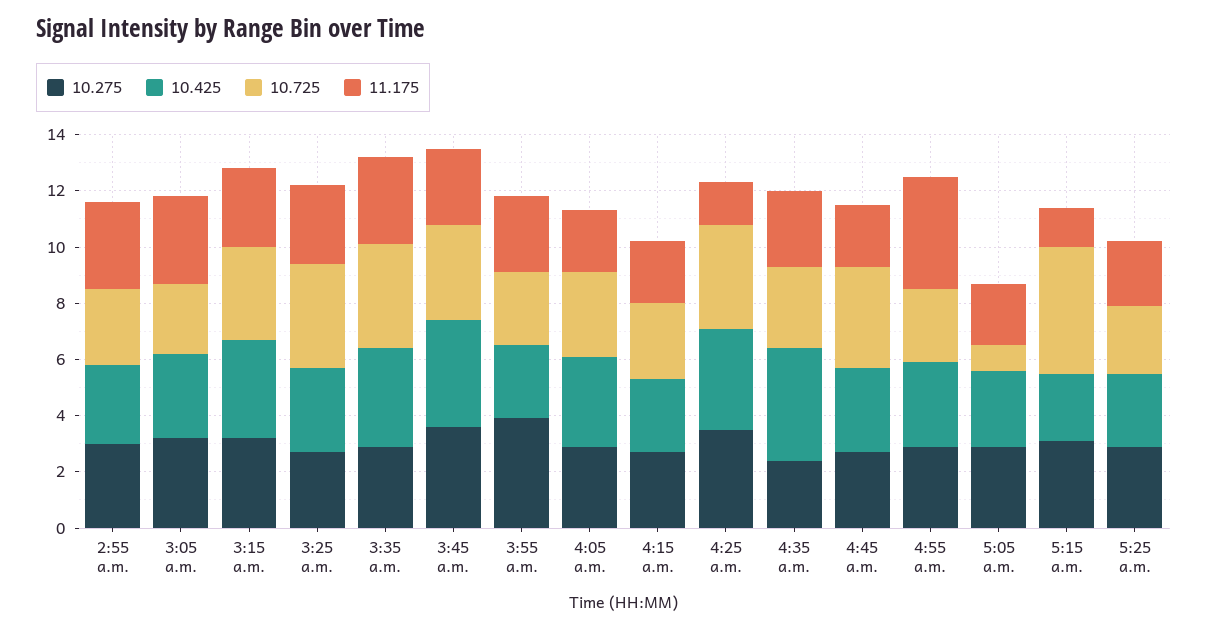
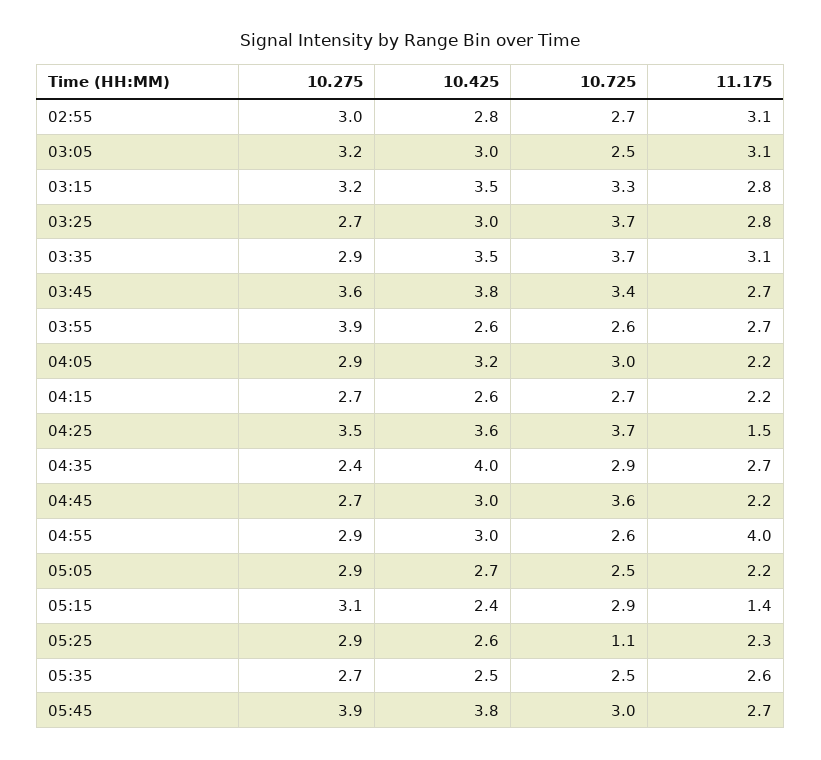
10.725, 5:05 a.m.: 1 -> 2.5
10.725, 5:15 a.m.: 4.5 -> 2.9
10.725, 5:25 a.m.: 2.5 -> 1.1
10.275, 05:35: none -> 2.7
10.425, 05:35: none -> 2.5
10.725, 05:35: none -> 2.5
11.175, 05:35: none -> 2.6
10.275, 05:45: none -> 3.9
10.425, 05:45: none -> 3.8
10.725, 05:45: none -> 3
11.175, 05:45: none -> 2.7

